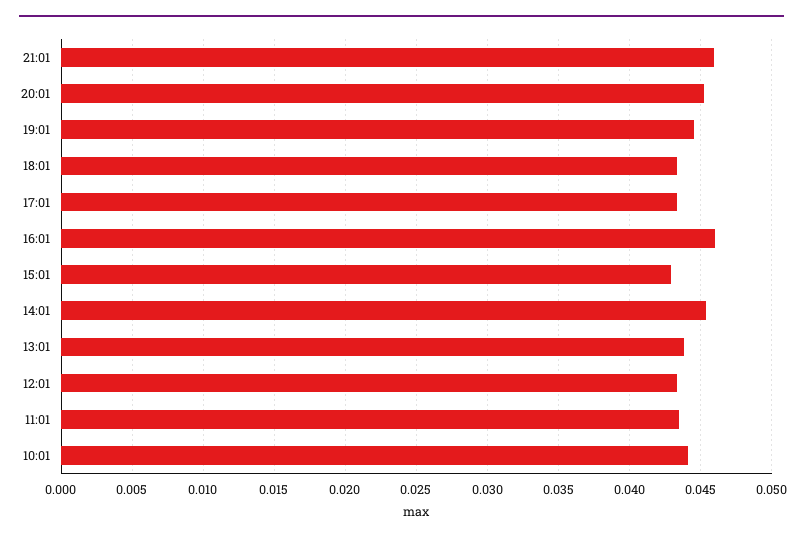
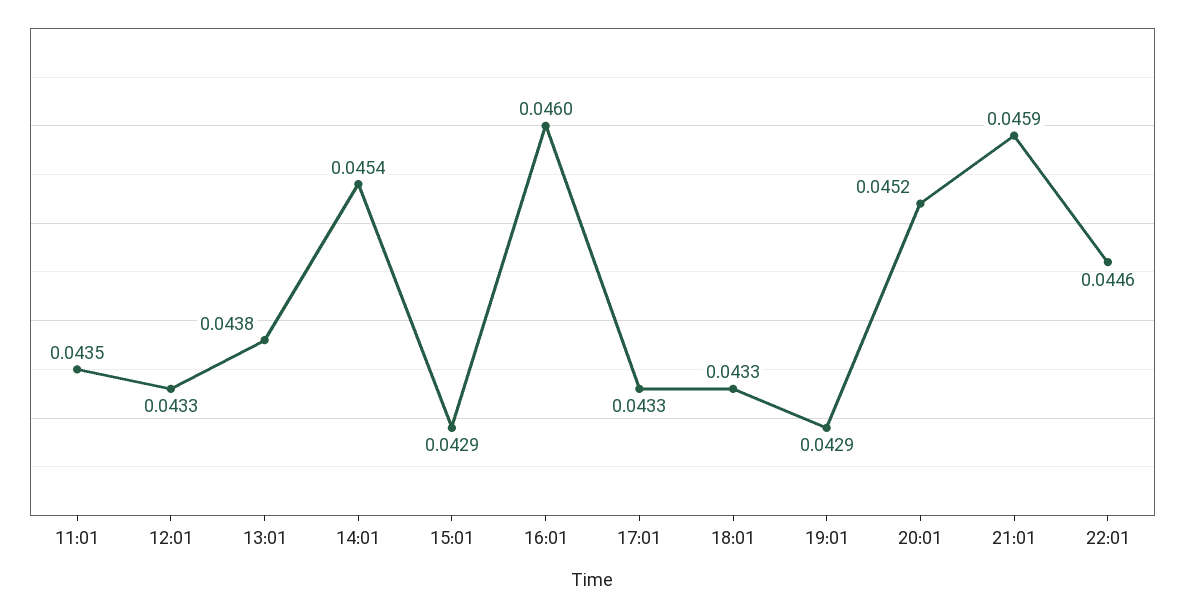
19:01: 0.0445 -> 0.0429
10:01: 0.044 -> none
22:01: none -> 0.0446

